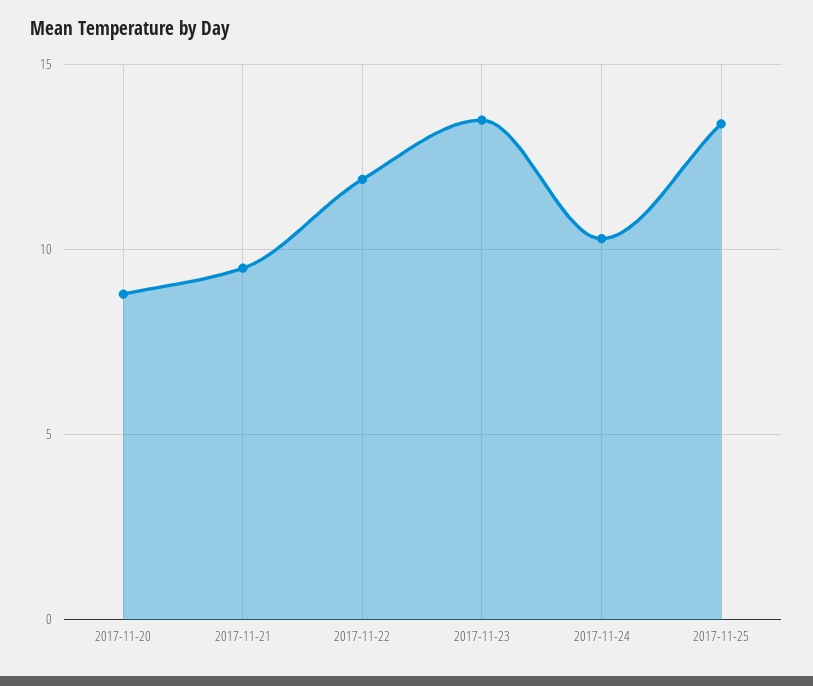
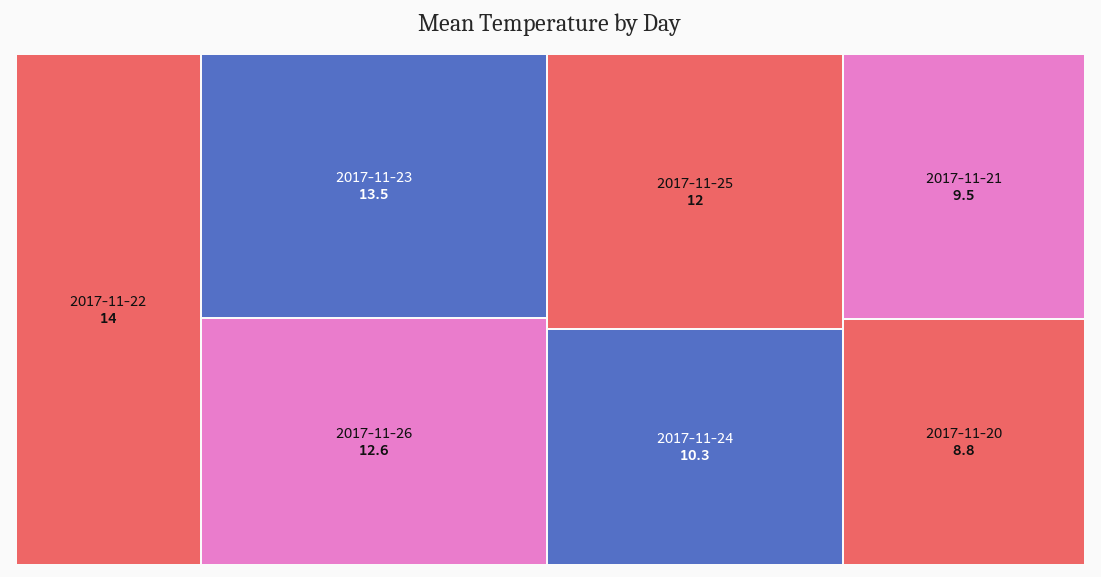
2017-11-22: 12 -> 14
2017-11-25: 13.5 -> 12
2017-11-26: none -> 12.6

